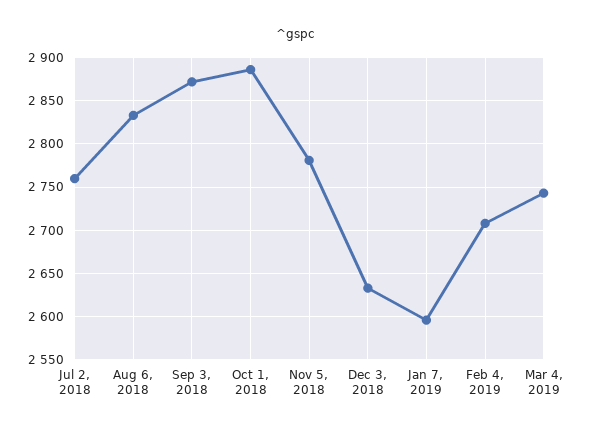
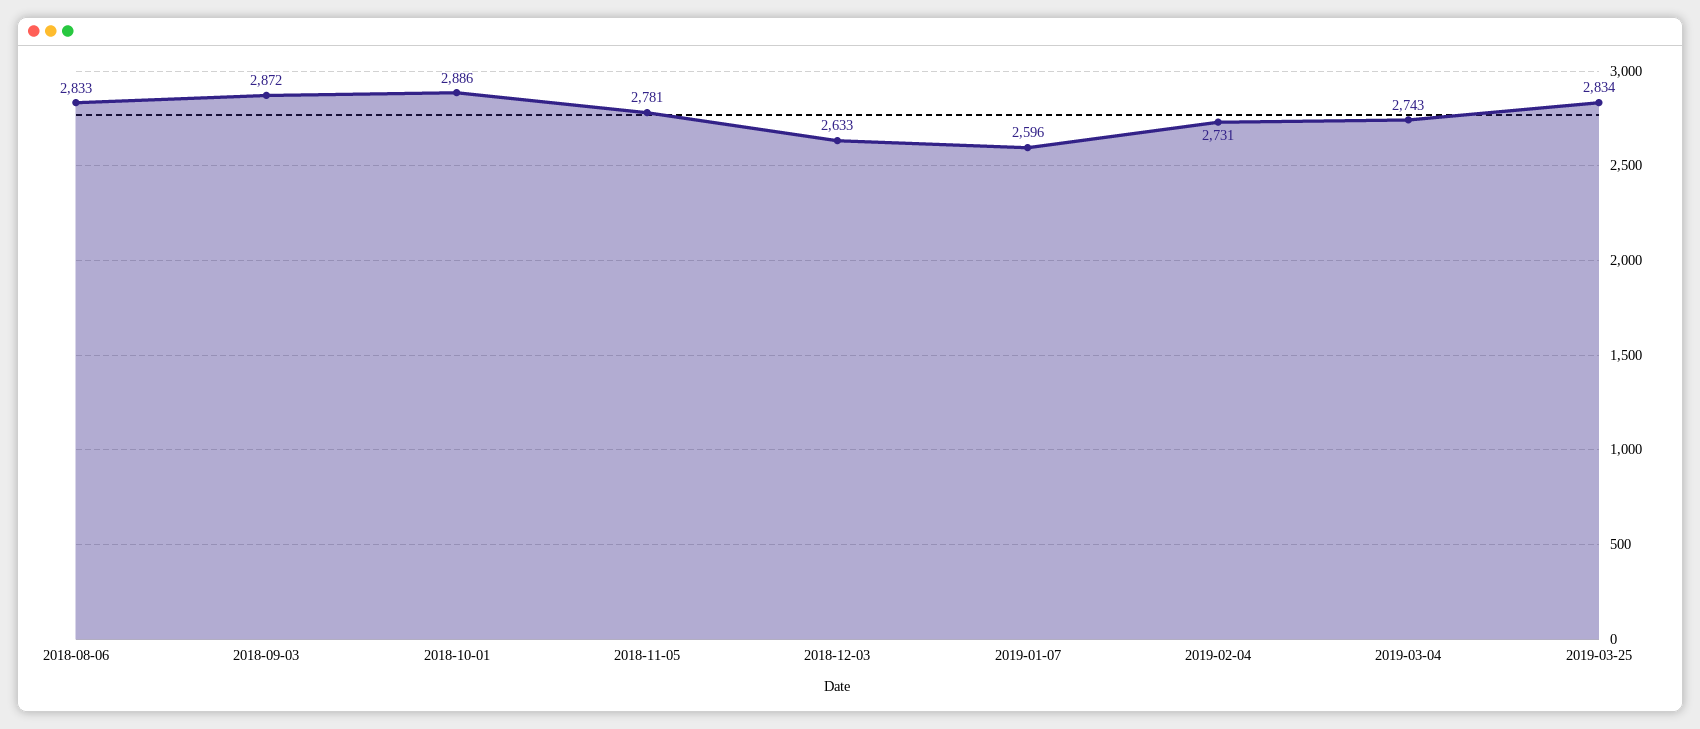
Jul 2, 2018: 2760 -> none
Feb 4, 2019: 2710 -> 2731
2019-03-25: none -> 2834

